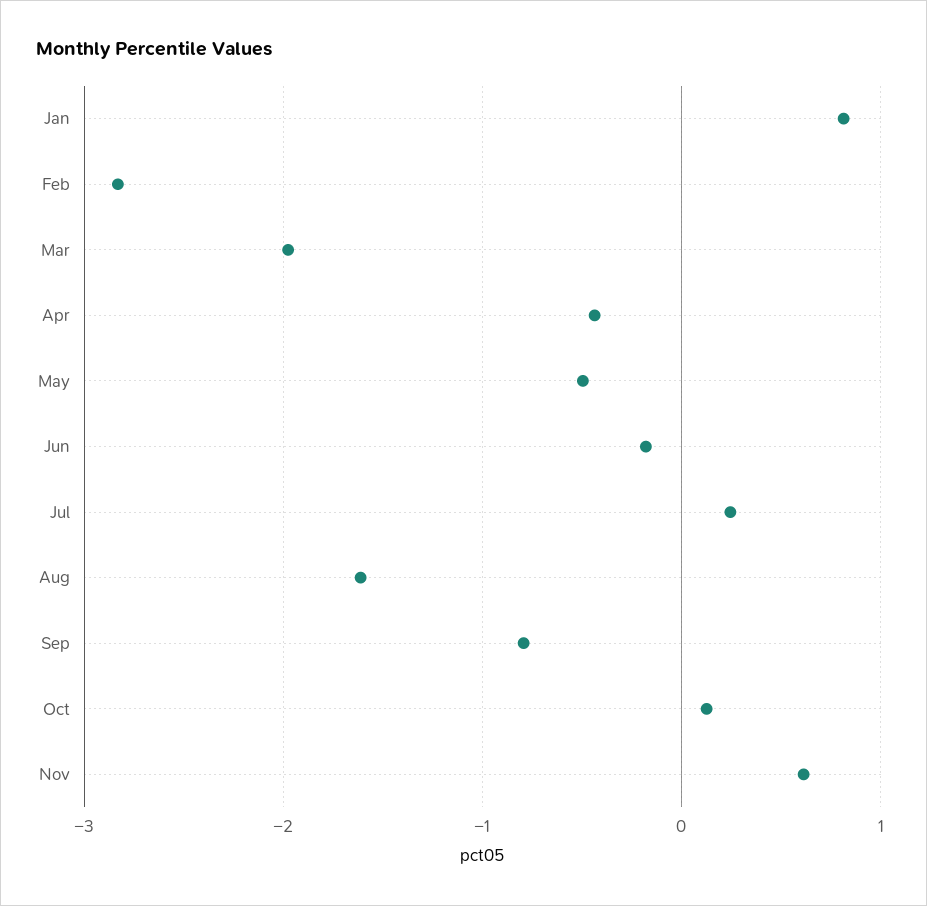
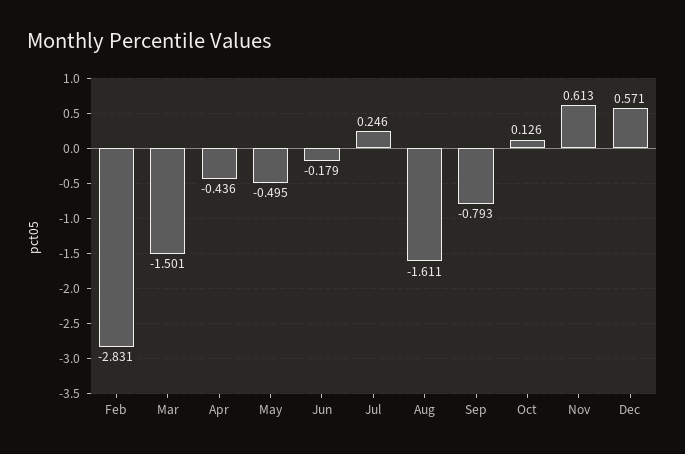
Jan: 0.8 -> none
Mar: -2 -> -1.501
Dec: none -> 0.571

